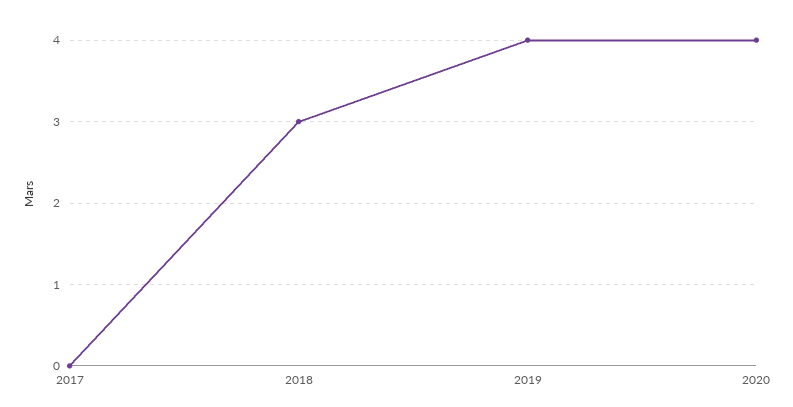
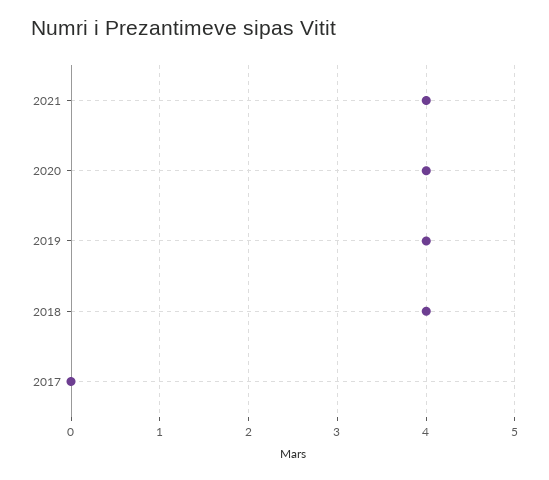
2018: 3 -> 4
2021: none -> 4

